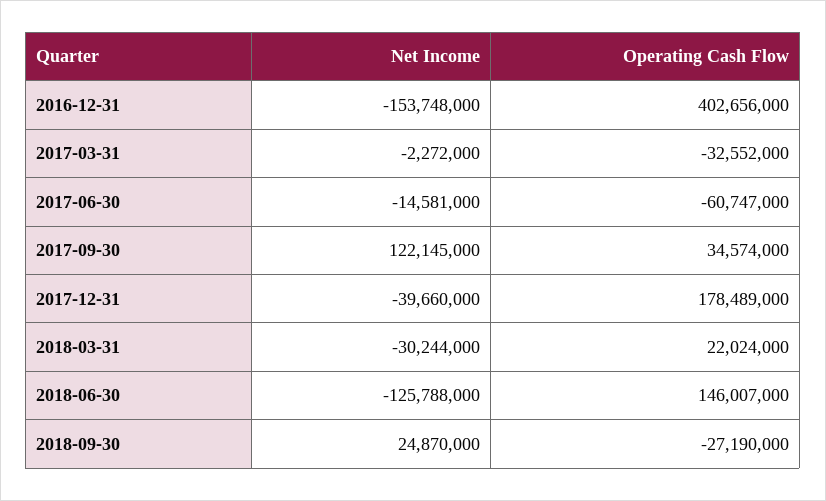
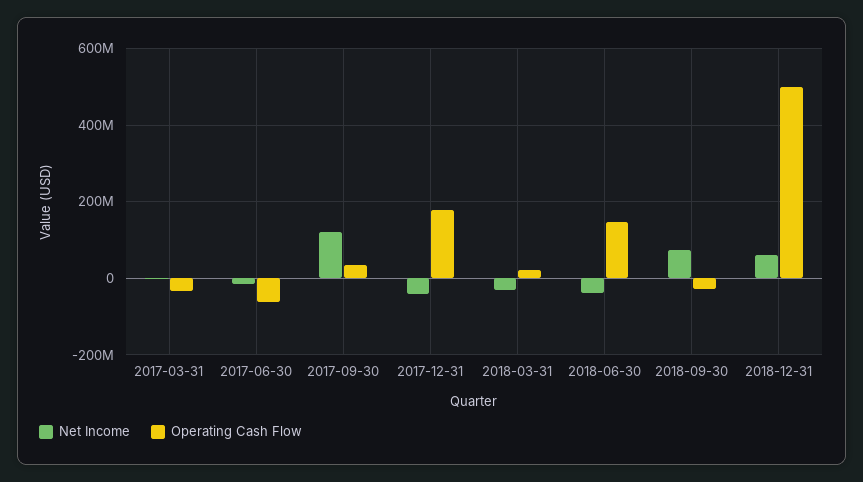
Net Income, 2016-12-31: -153748000 -> none
Operating Cash Flow, 2016-12-31: 402656000 -> none
Net Income, 2018-06-30: -125788000 -> -40000000
Net Income, 2018-09-30: 24870000 -> 80000000
Net Income, 2018-12-31: none -> 60000000
Operating Cash Flow, 2018-12-31: none -> 500000000

